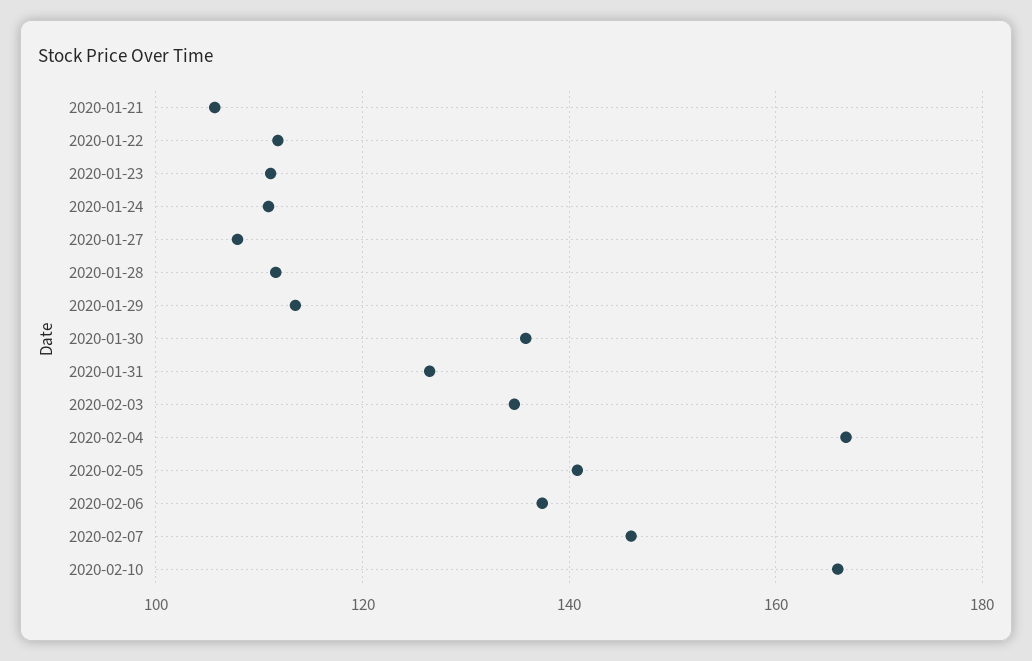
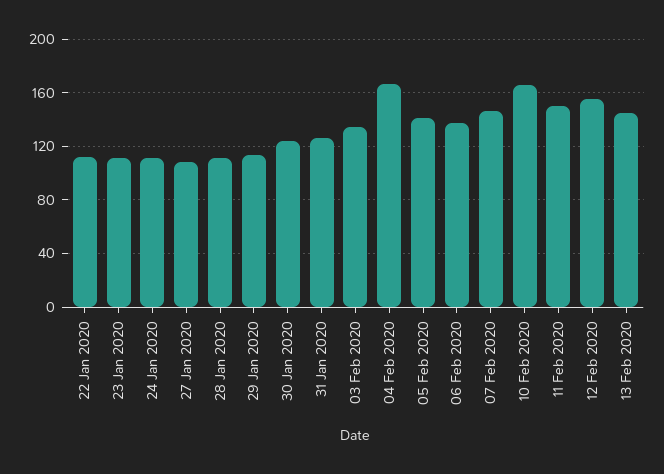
2020-01-21: 106 -> none
2020-01-30: 136 -> 125
11 Feb 2020: none -> 150
12 Feb 2020: none -> 155
13 Feb 2020: none -> 145

